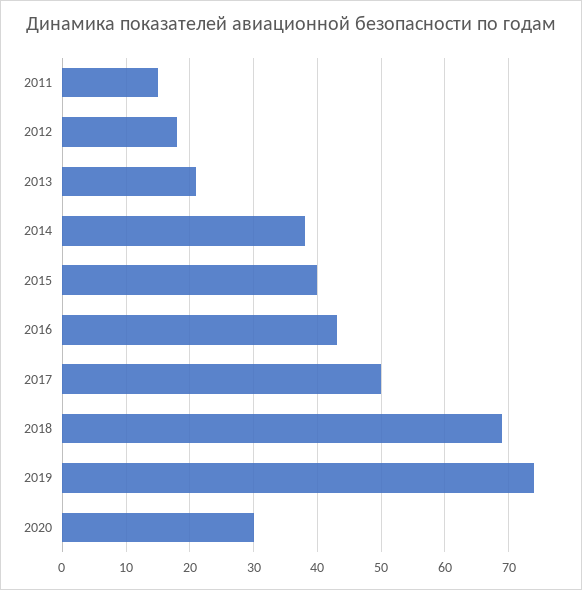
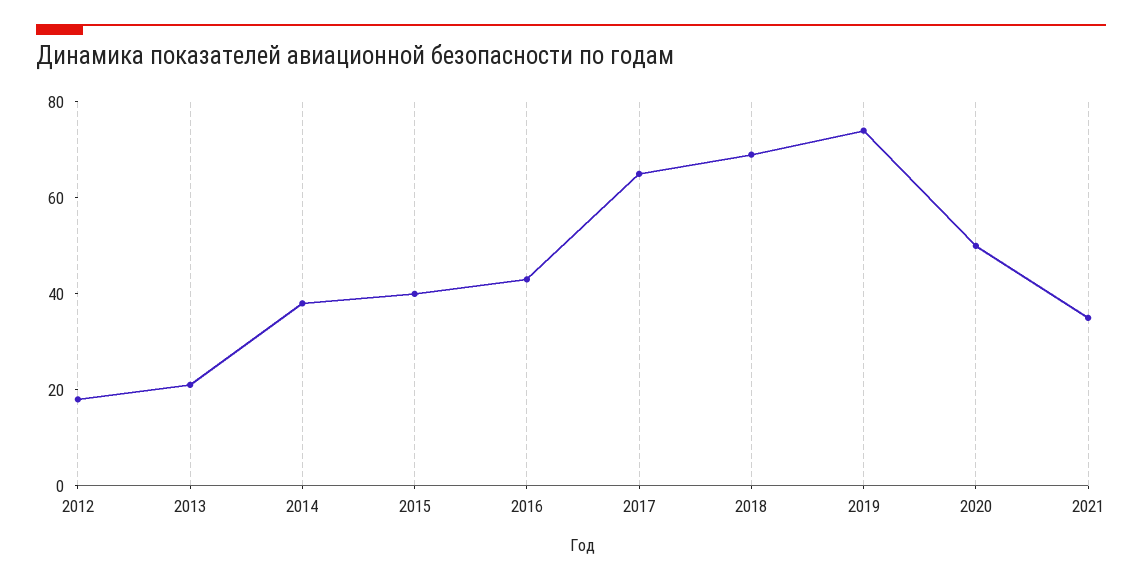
2011: 15 -> none
2017: 50 -> 65
2020: 30 -> 50
2021: none -> 35

